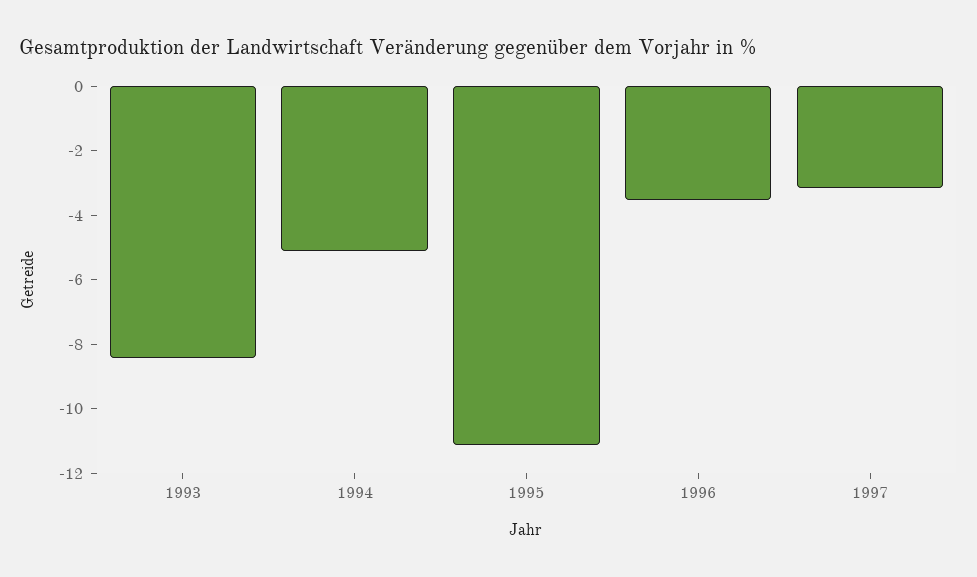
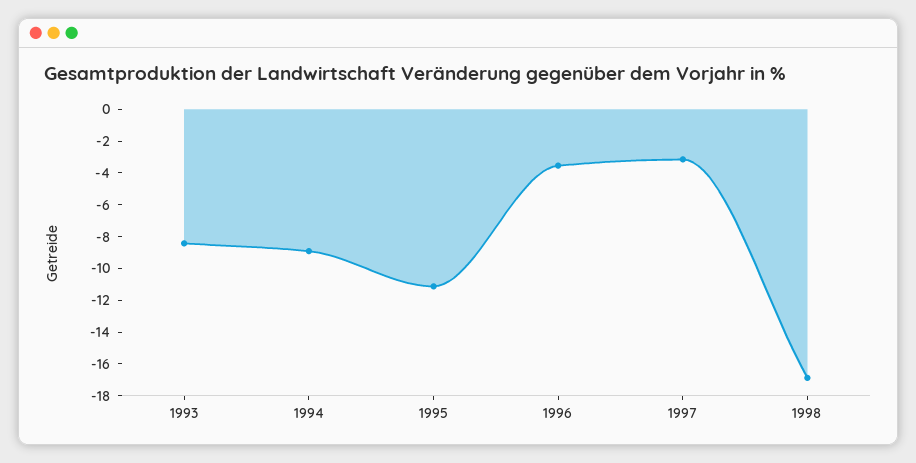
1994: -5 -> -9
1998: none -> -17

